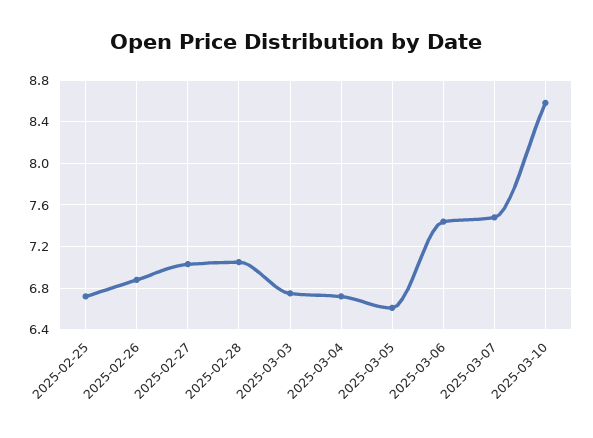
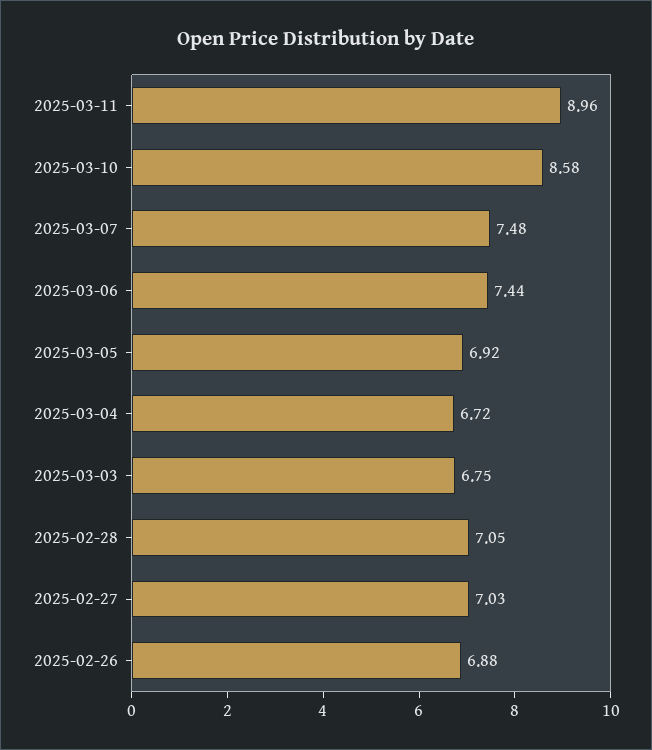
2025-02-25: 6.7 -> none
2025-03-05: 6.6 -> 6.92
2025-03-11: none -> 8.96

